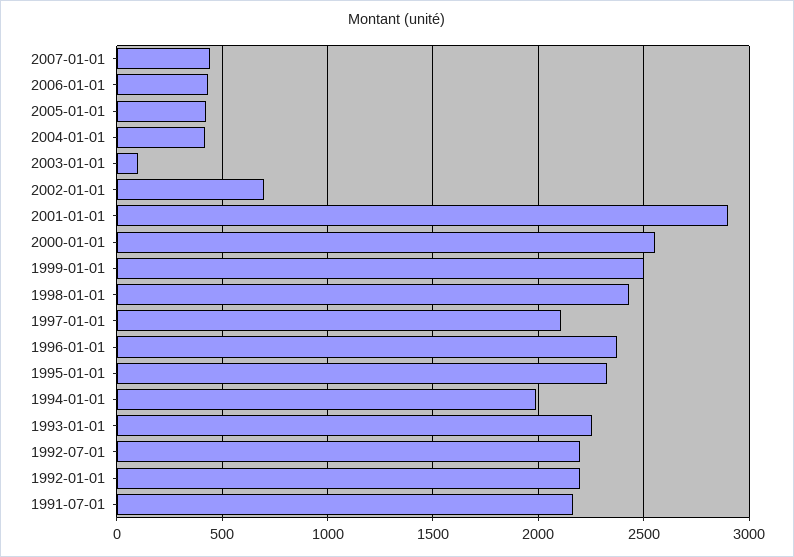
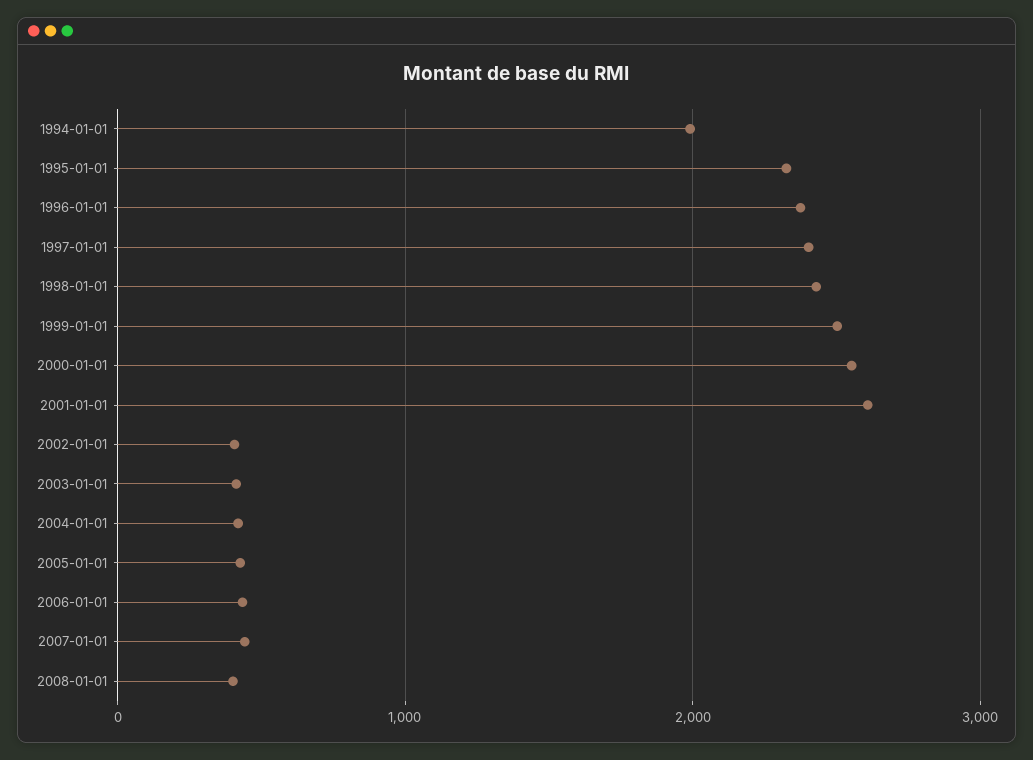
2003-01-01: 100 -> 400
2002-01-01: 700 -> 400
2001-01-01: 2900 -> 2600
1997-01-01: 2100 -> 2400
1993-01-01: 2250 -> none
1992-07-01: 2200 -> none
1992-01-01: 2200 -> none
1991-07-01: 2150 -> none
2008-01-01: none -> 400

